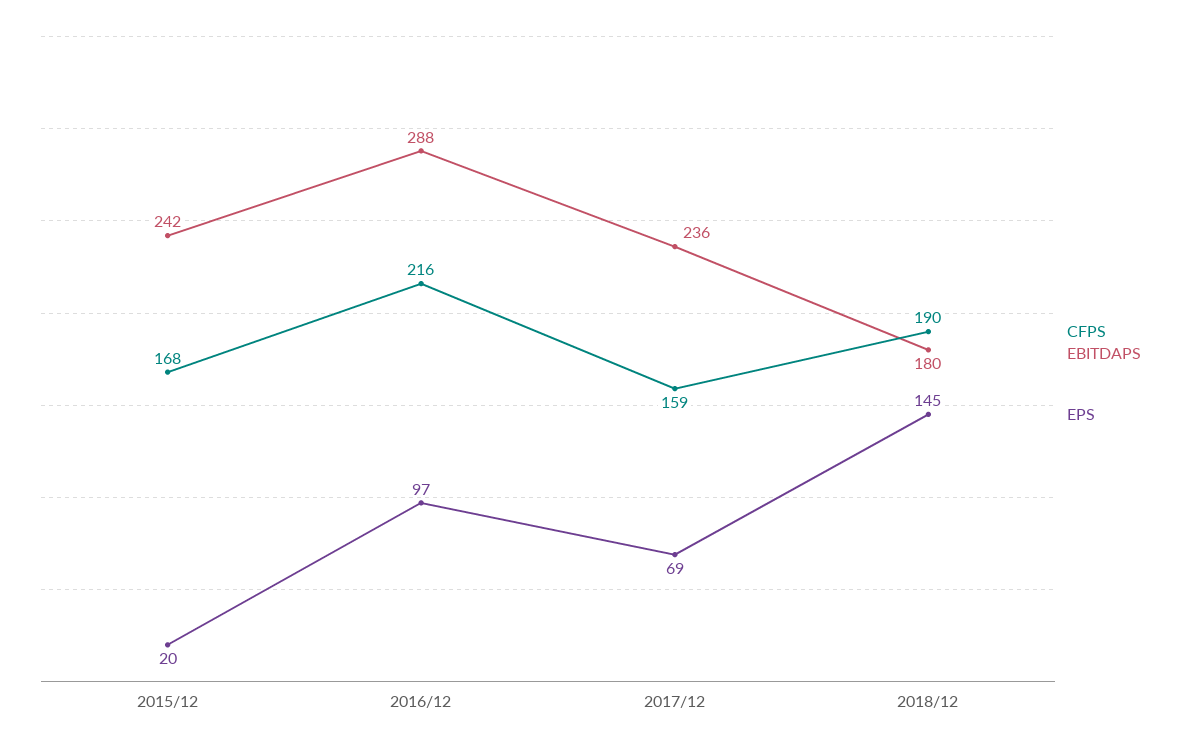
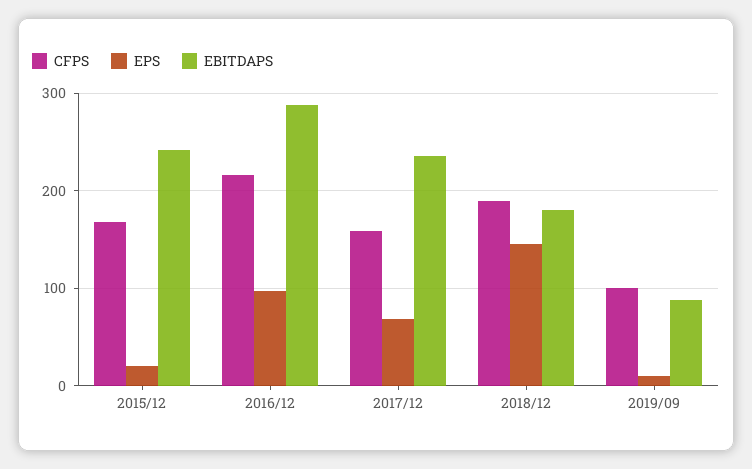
CFPS, 2019/09: none -> 100
EPS, 2019/09: none -> 10
EBITDAPS, 2019/09: none -> 90

